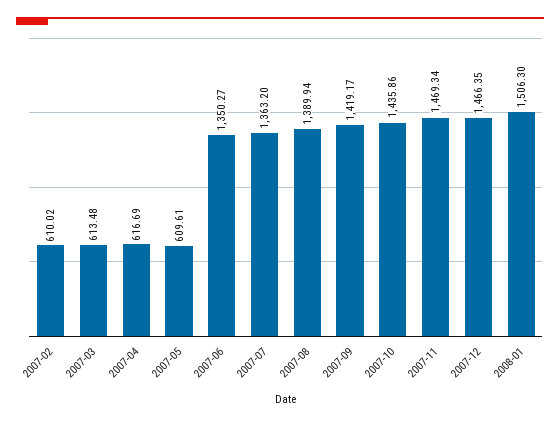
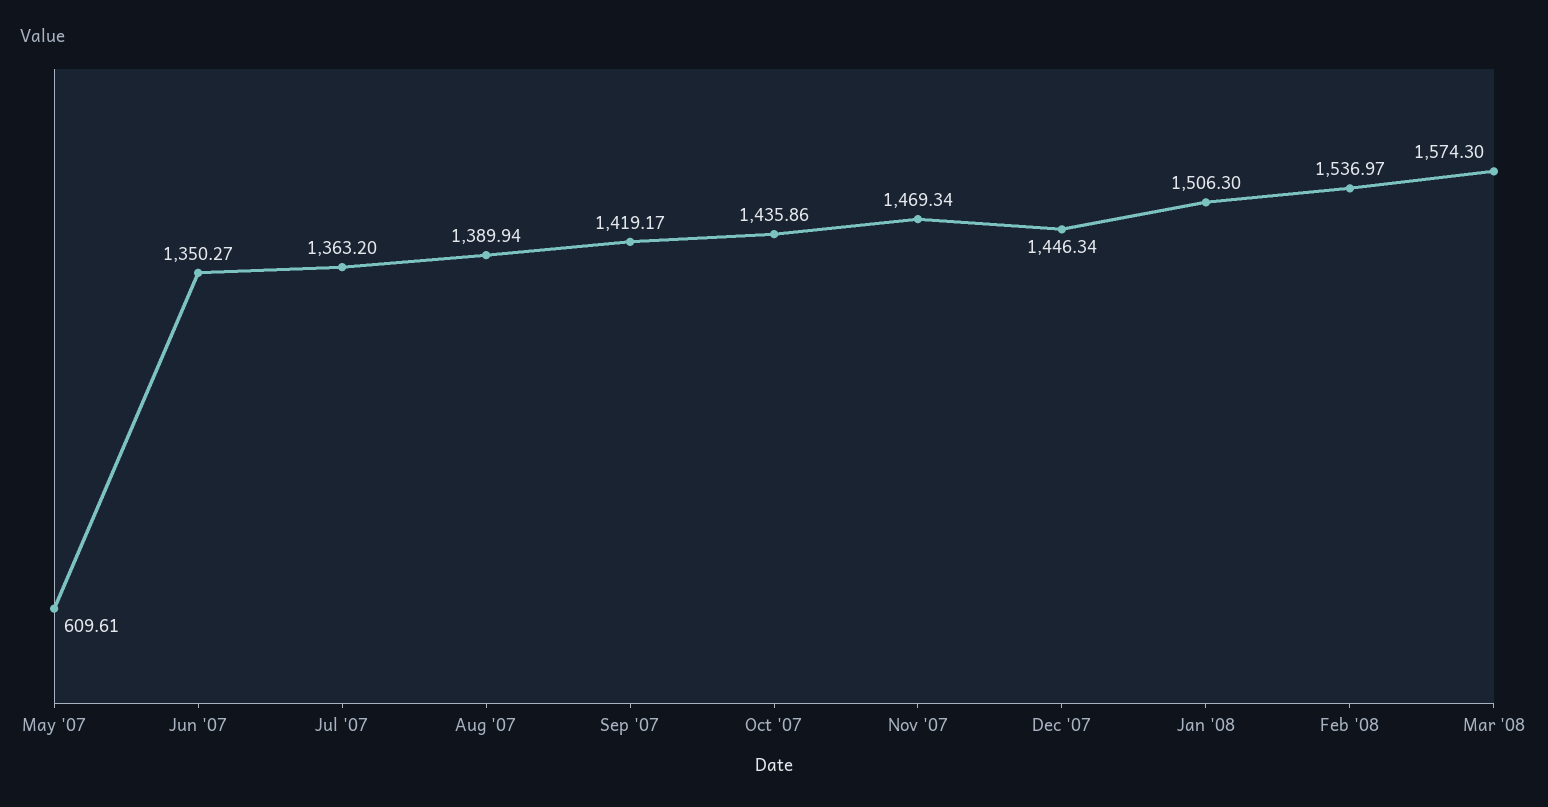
2007-02: 610.02 -> none
2007-03: 613.48 -> none
2007-04: 616.69 -> none
2007-12: 1466.35 -> 1446.34
Feb '08: none -> 1536.97
Mar '08: none -> 1574.3

